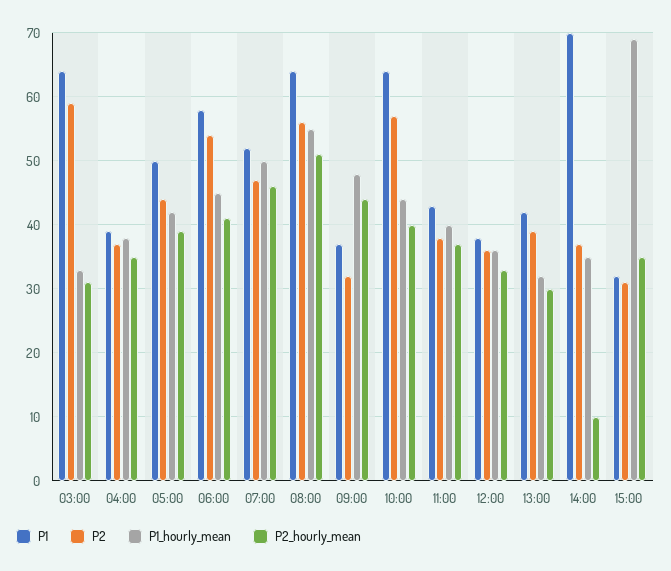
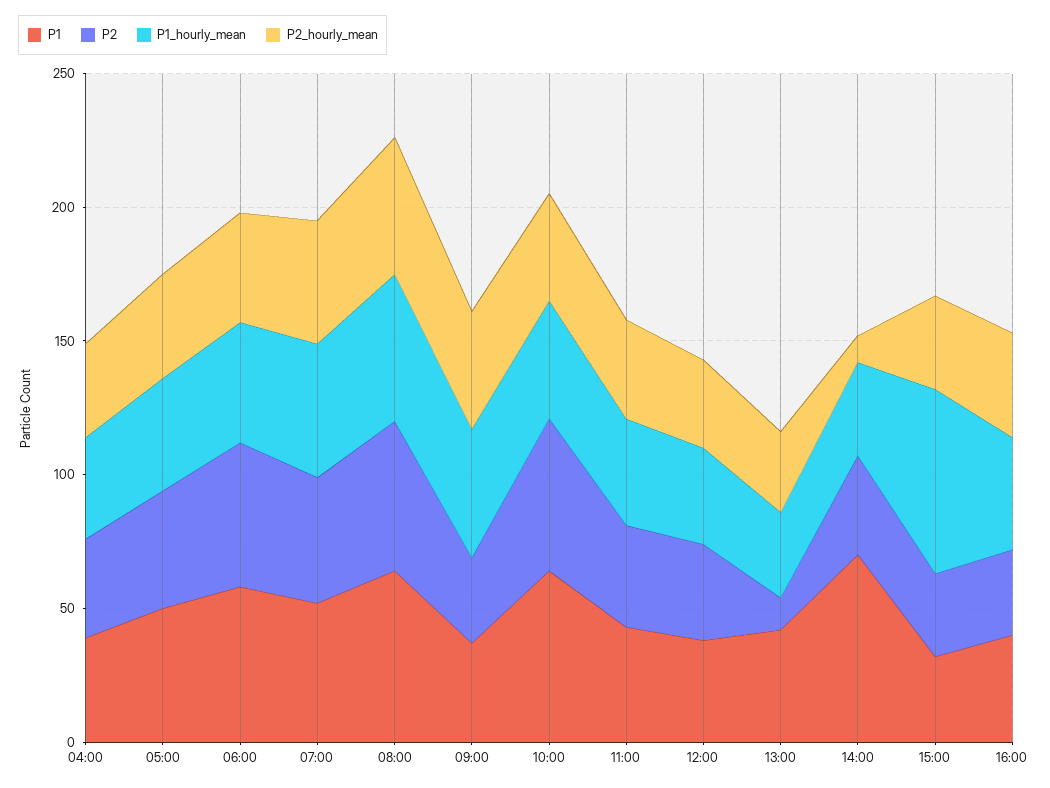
P1, 03:00: 64 -> none
P2, 03:00: 59 -> none
P1_hourly_mean, 03:00: 33 -> none
P2_hourly_mean, 03:00: 31 -> none
P2, 13:00: 39 -> 10
P1, 16:00: none -> 40
P2, 16:00: none -> 30
P1_hourly_mean, 16:00: none -> 40
P2_hourly_mean, 16:00: none -> 40

